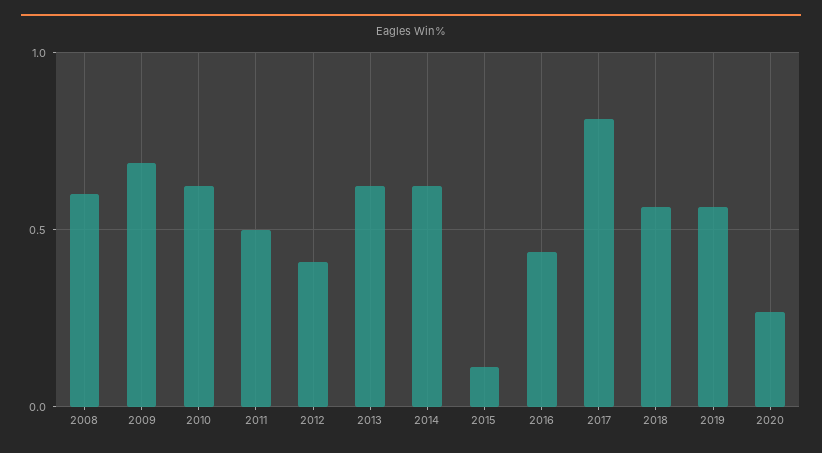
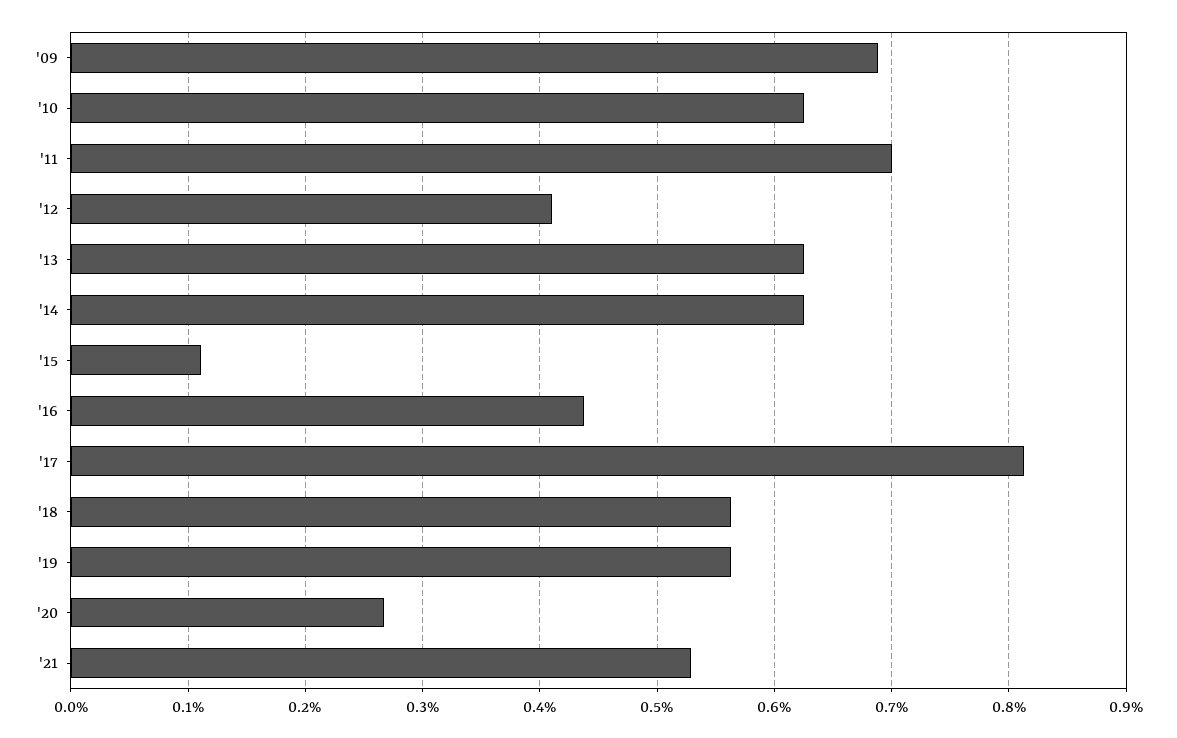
2008: 0.6 -> none
2011: 0.5 -> 0.7
'21: none -> 0.53

